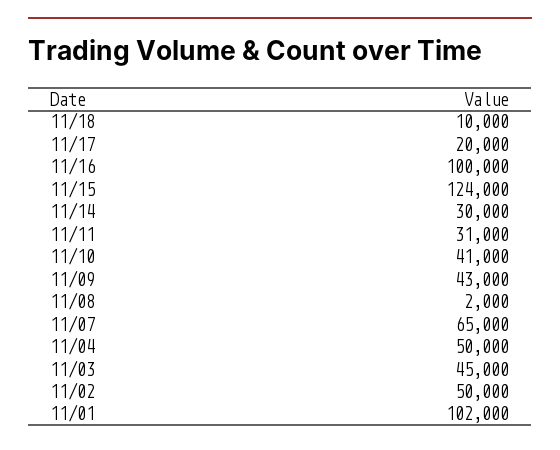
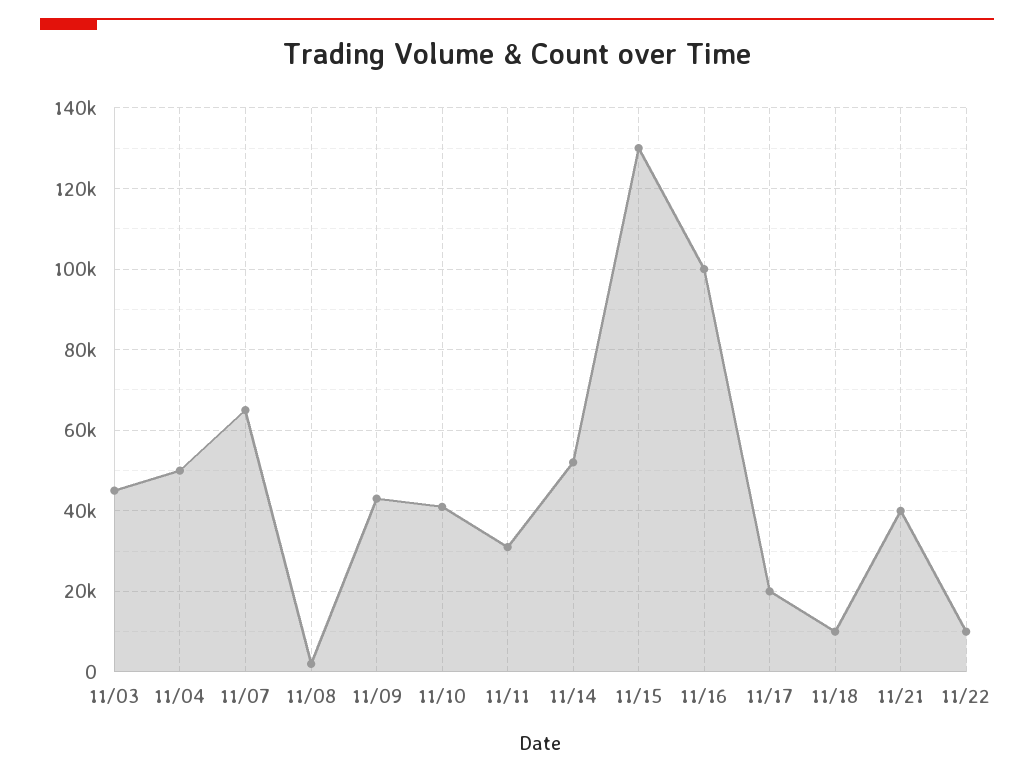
11/15: 124000 -> 130000
11/14: 30000 -> 52000
11/02: 50000 -> none
11/01: 102000 -> none
11/21: none -> 40000
11/22: none -> 10000

